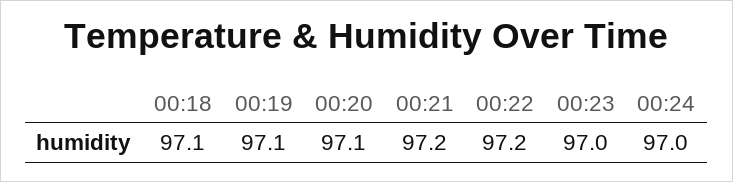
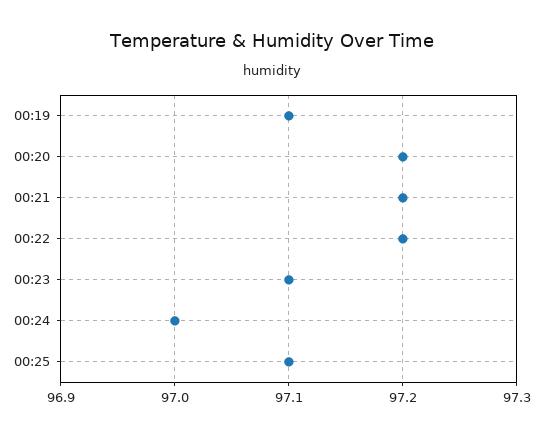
00:18: 97.1 -> none
00:20: 97.1 -> 97.2
00:23: 97 -> 97.1
00:25: none -> 97.1

